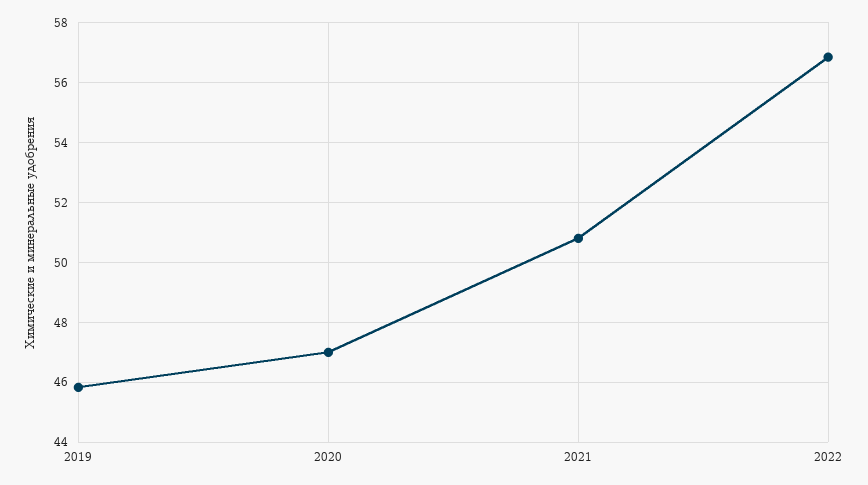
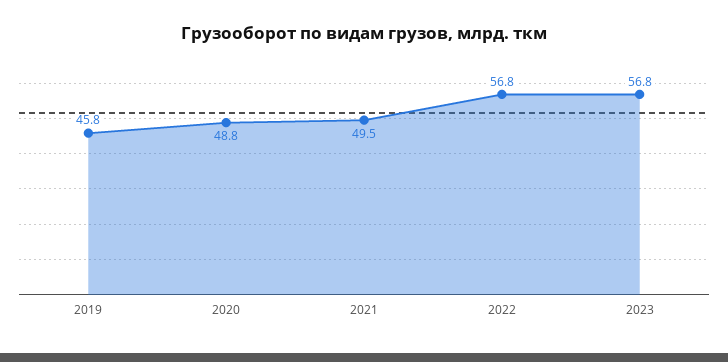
2020: 47 -> 48.8
2021: 50.75 -> 49.5
2023: none -> 56.8

